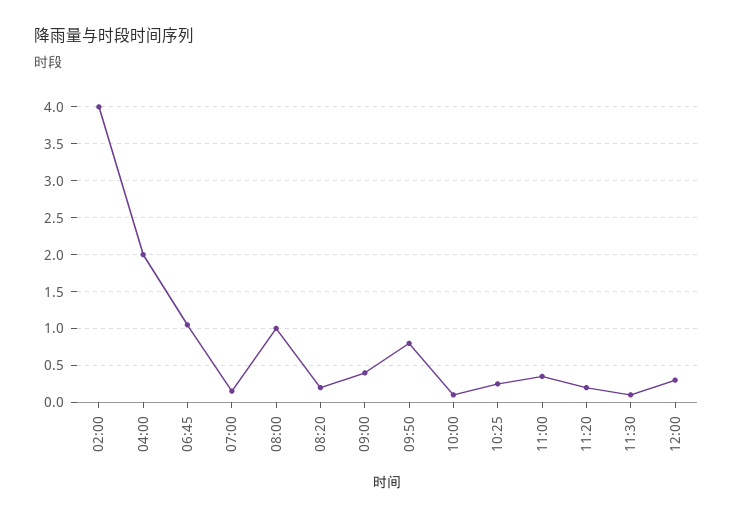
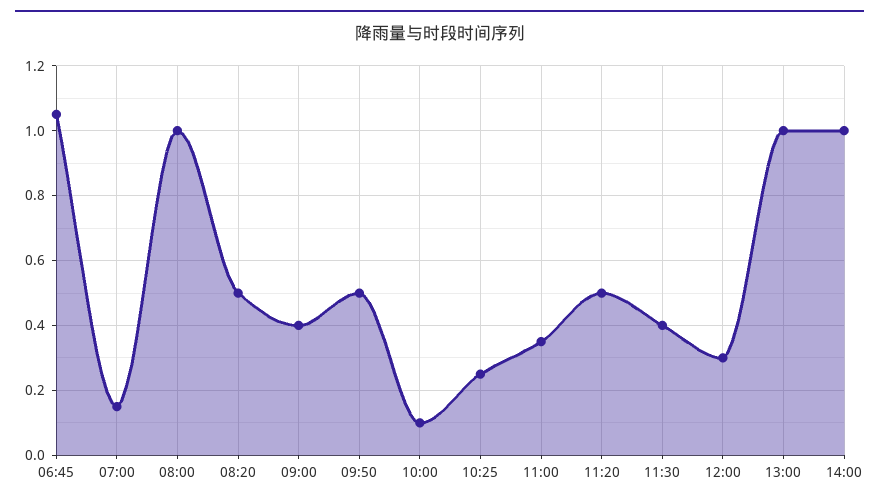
02:00: 4 -> none
04:00: 2 -> none
08:20: 0.2 -> 0.5
09:50: 0.8 -> 0.5
11:20: 0.2 -> 0.5
11:30: 0.1 -> 0.4
13:00: none -> 1
14:00: none -> 1

